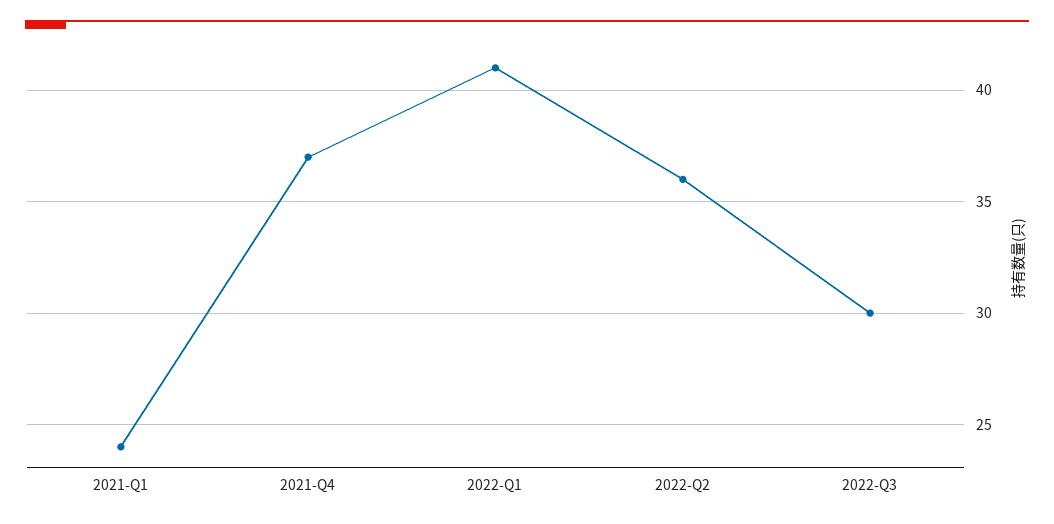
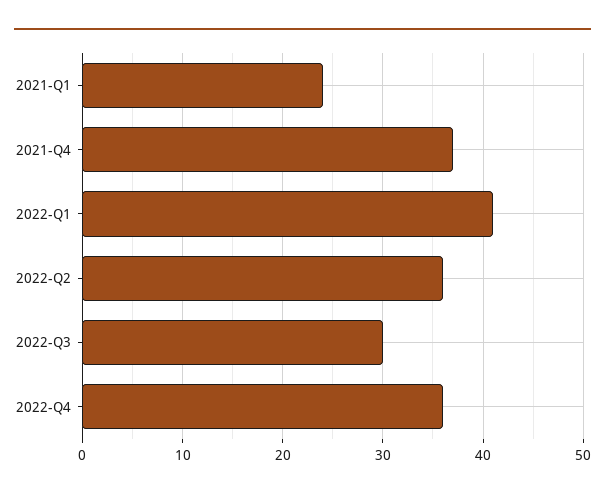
2022-Q4: none -> 36

